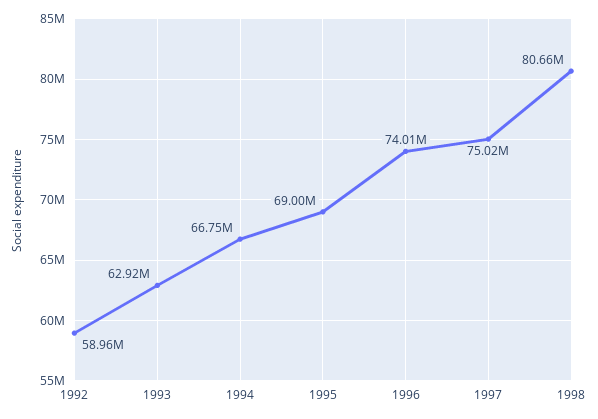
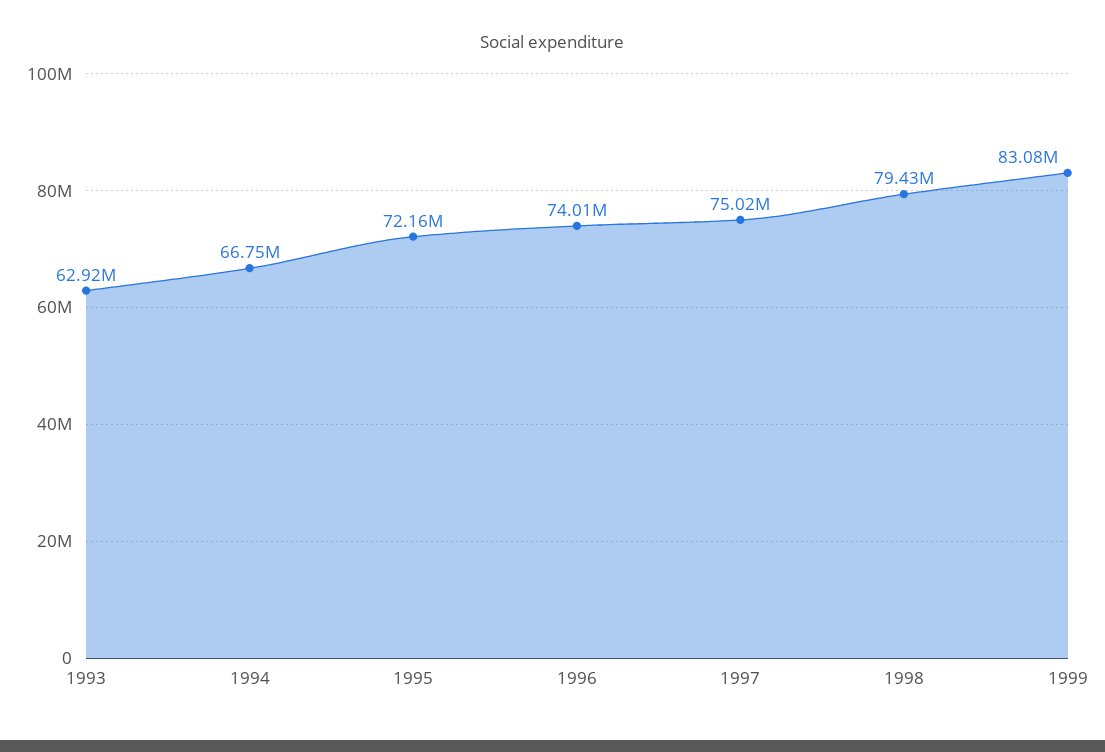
1992: 58960000 -> none
1995: 69000000 -> 72160000
1998: 80660000 -> 79430000
1999: none -> 83080000

